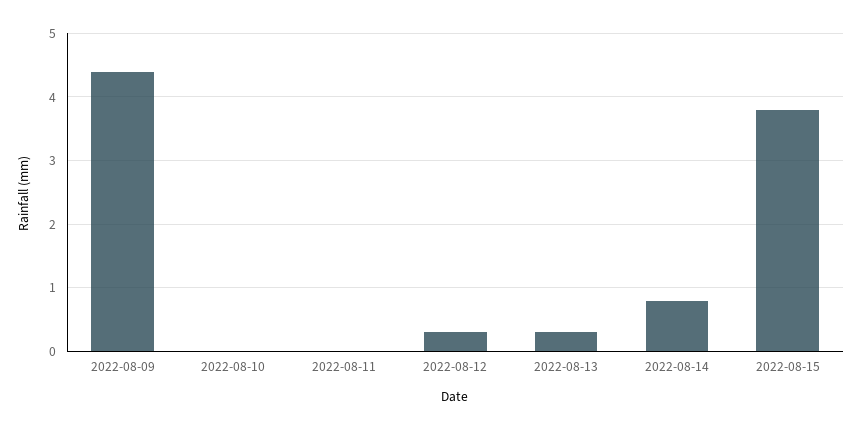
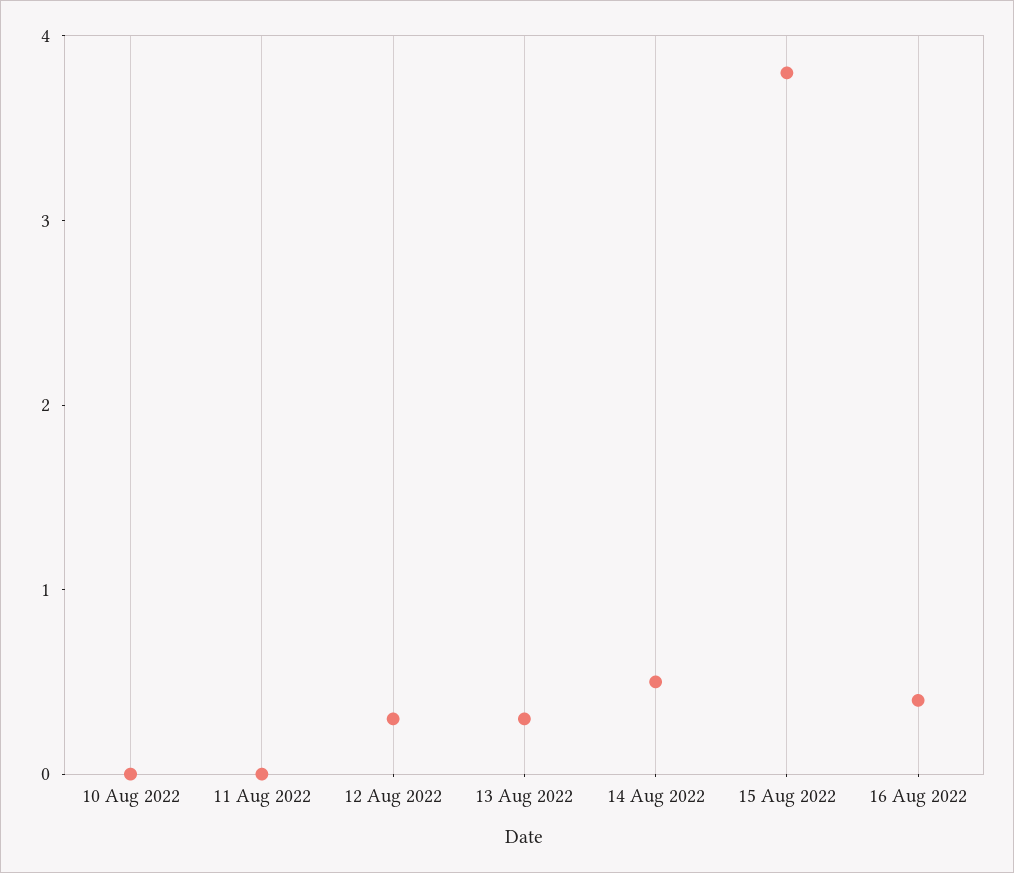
2022-08-09: 4.4 -> none
2022-08-14: 0.8 -> 0.5
16 Aug 2022: none -> 0.4

